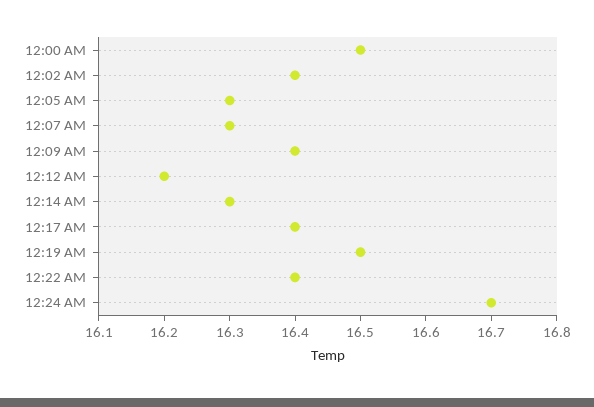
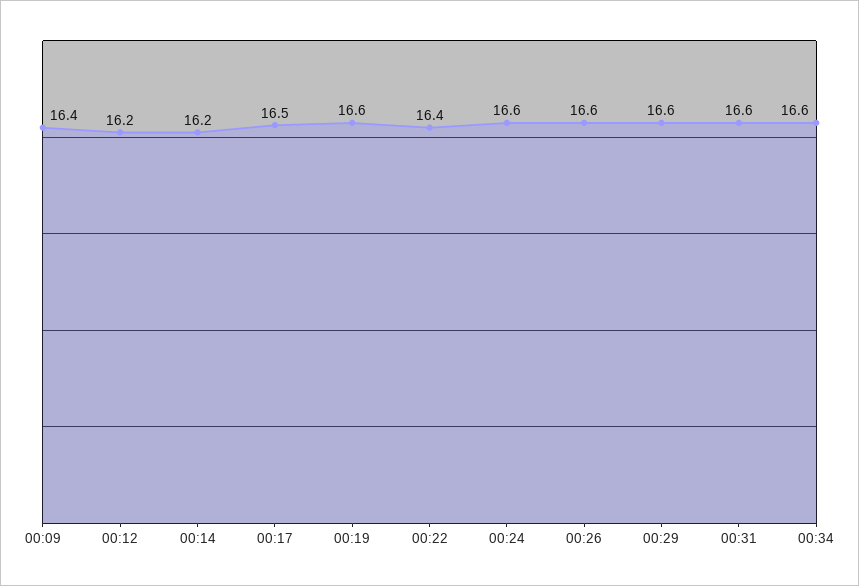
12:00 AM: 16.5 -> none
12:02 AM: 16.4 -> none
12:05 AM: 16.3 -> none
12:07 AM: 16.3 -> none
12:14 AM: 16.3 -> 16.2
12:17 AM: 16.4 -> 16.5
12:19 AM: 16.5 -> 16.6
12:24 AM: 16.7 -> 16.6
00:26: none -> 16.6
00:29: none -> 16.6
00:31: none -> 16.6
00:34: none -> 16.6

